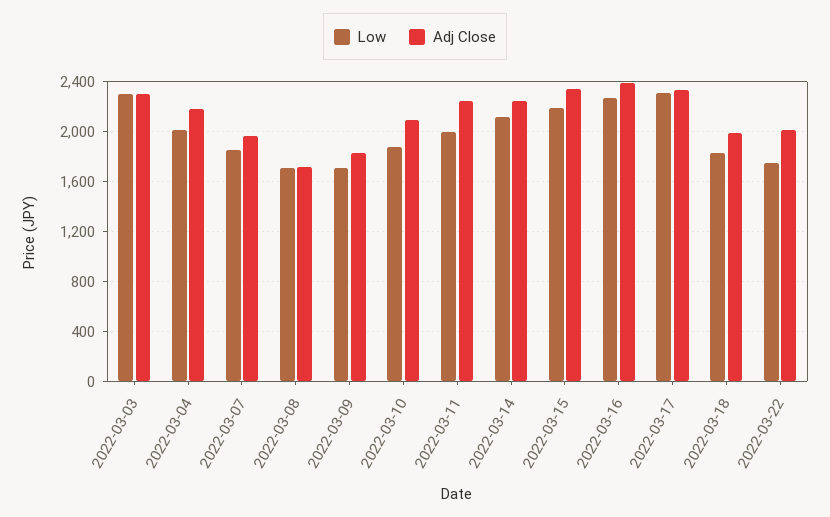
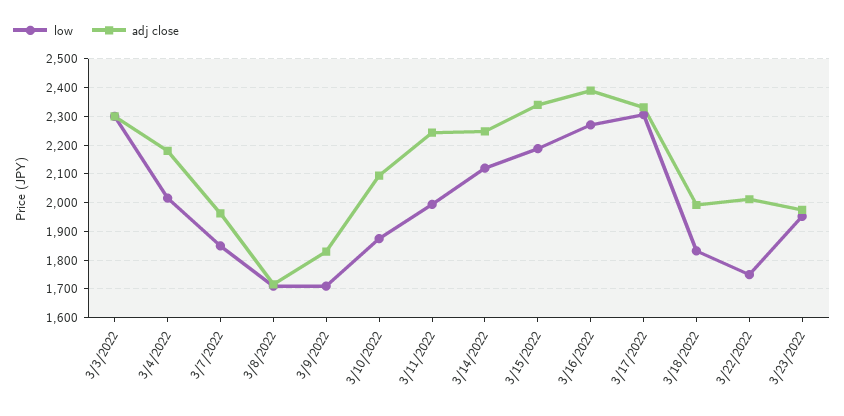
Low, 3/23/2022: none -> 1950
Adj Close, 3/23/2022: none -> 1975

